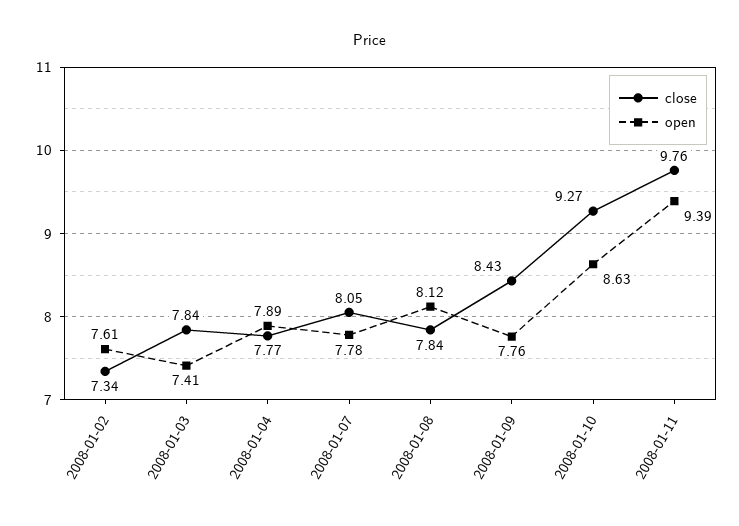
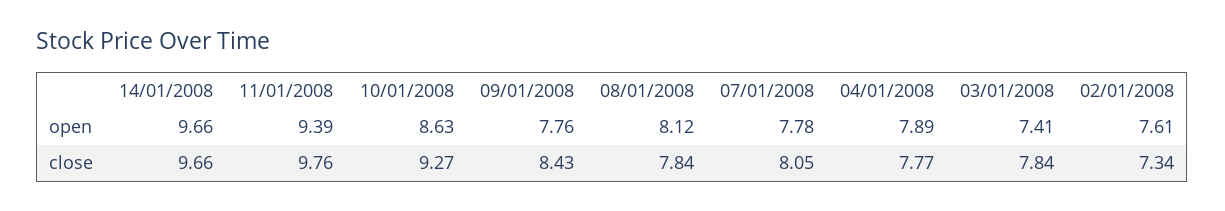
open, 14/01/2008: none -> 9.66
close, 14/01/2008: none -> 9.66

